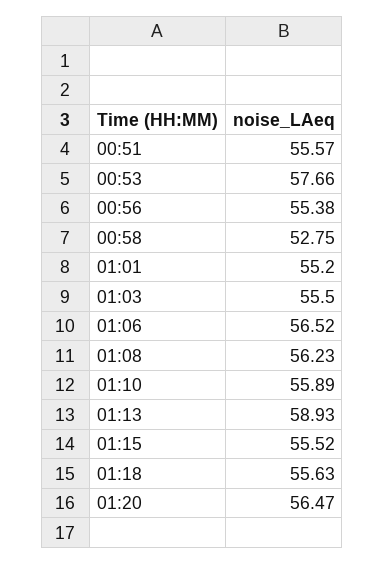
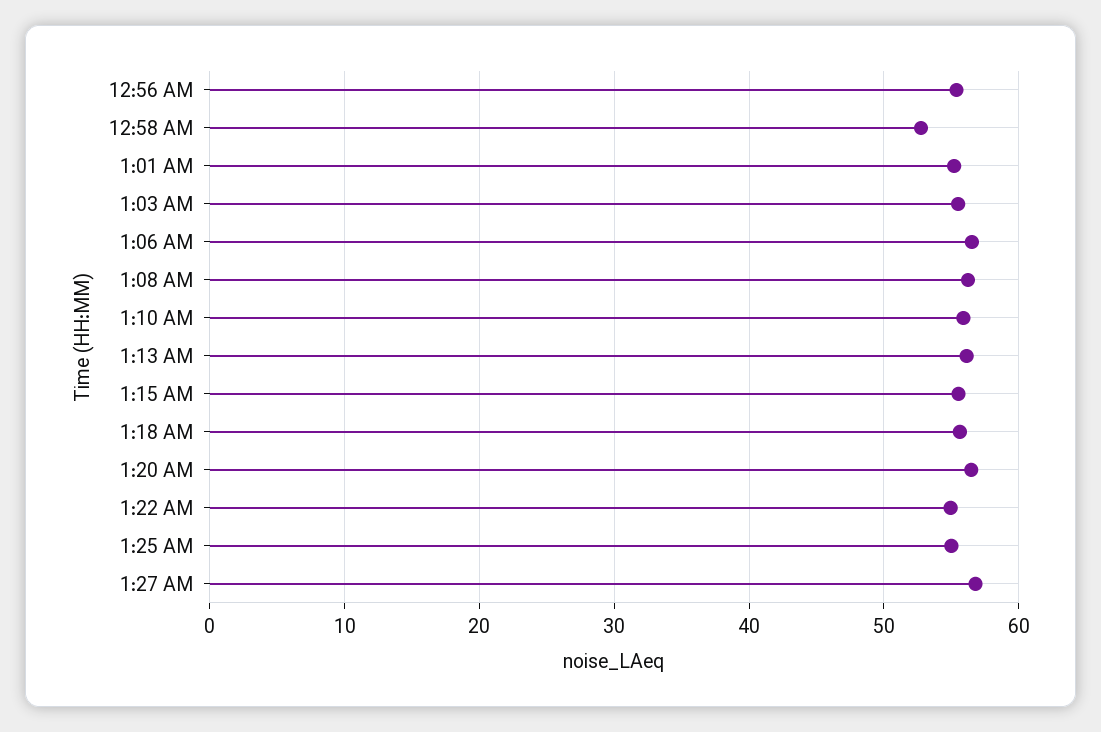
00:51: 55.57 -> none
00:53: 57.66 -> none
01:13: 58.93 -> 56
1:22 AM: none -> 55
1:25 AM: none -> 55
1:27 AM: none -> 57

